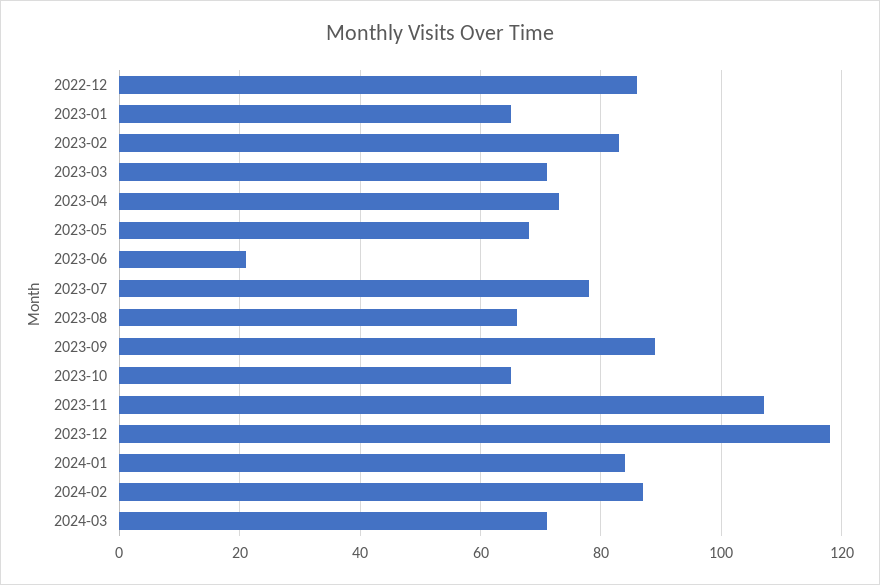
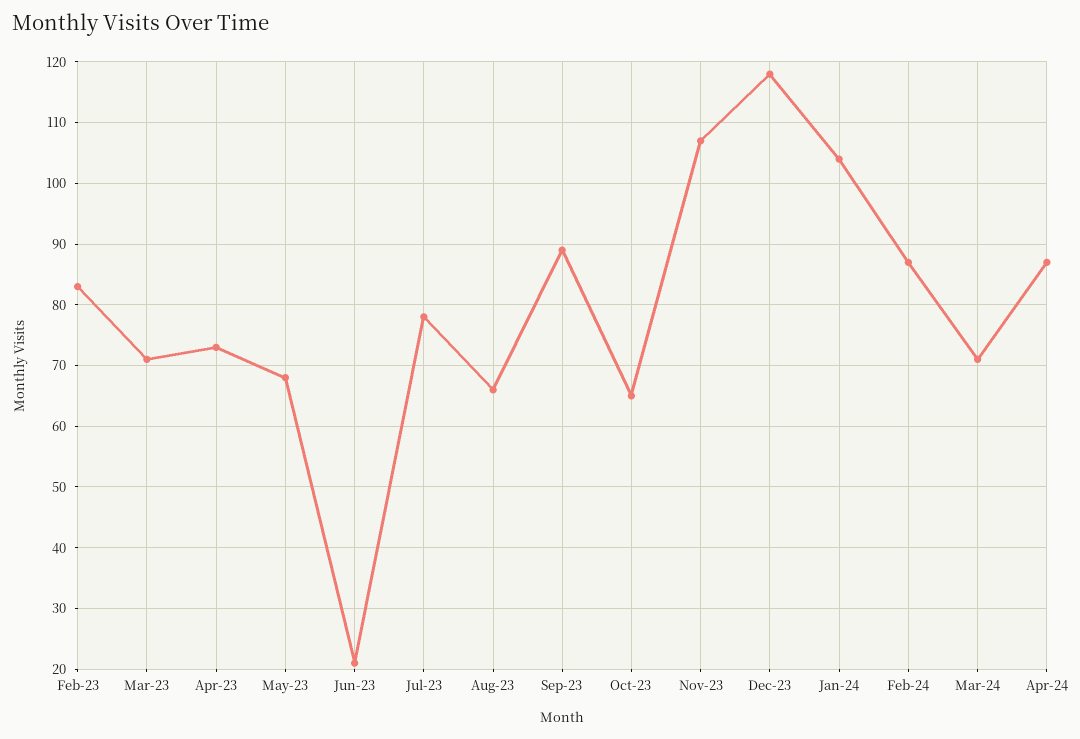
2022-12: 85 -> none
2023-01: 65 -> none
2024-01: 85 -> 104
Apr-24: none -> 87

